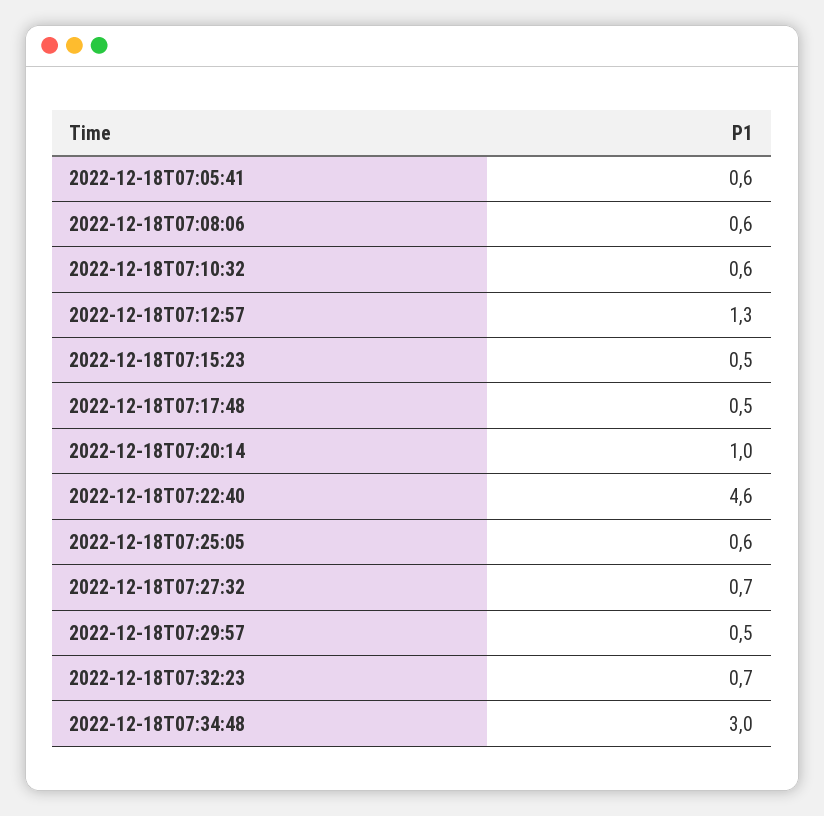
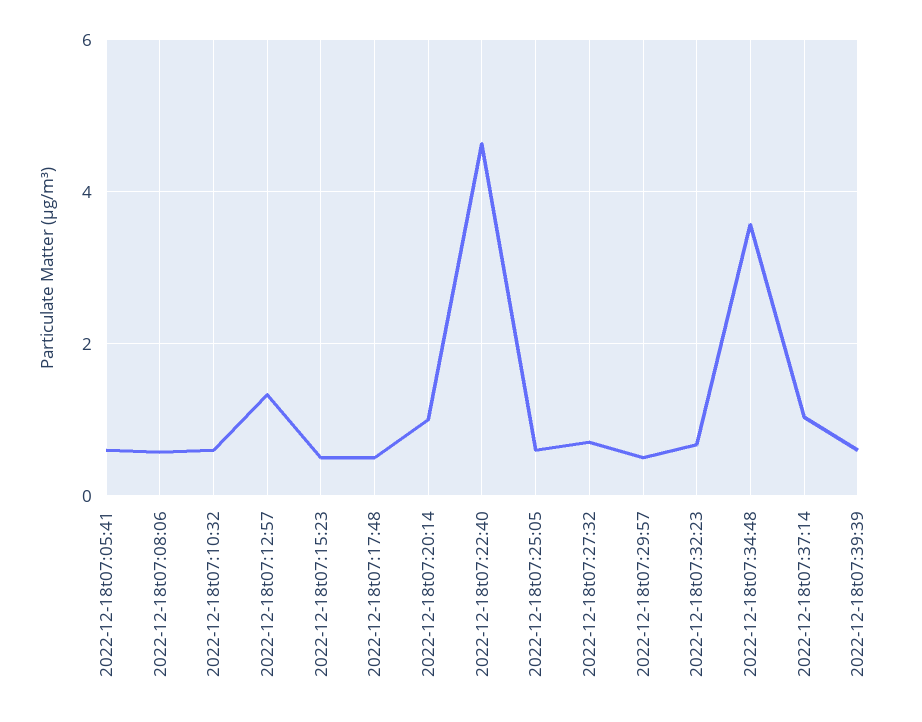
2022-12-18T07:34:48: 3 -> 3.6
2022-12-18t07:37:14: none -> 1
2022-12-18t07:39:39: none -> 0.6

